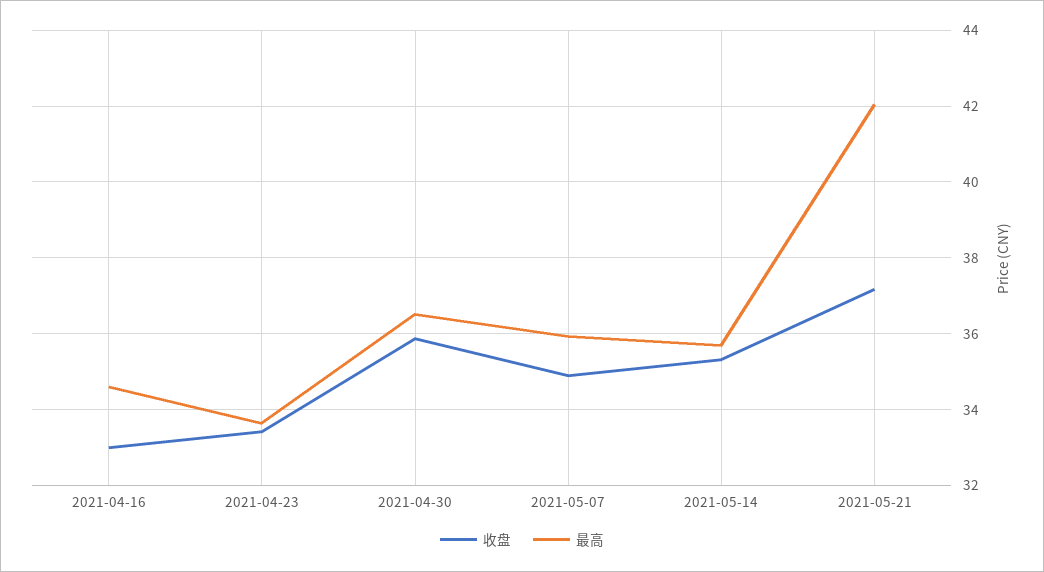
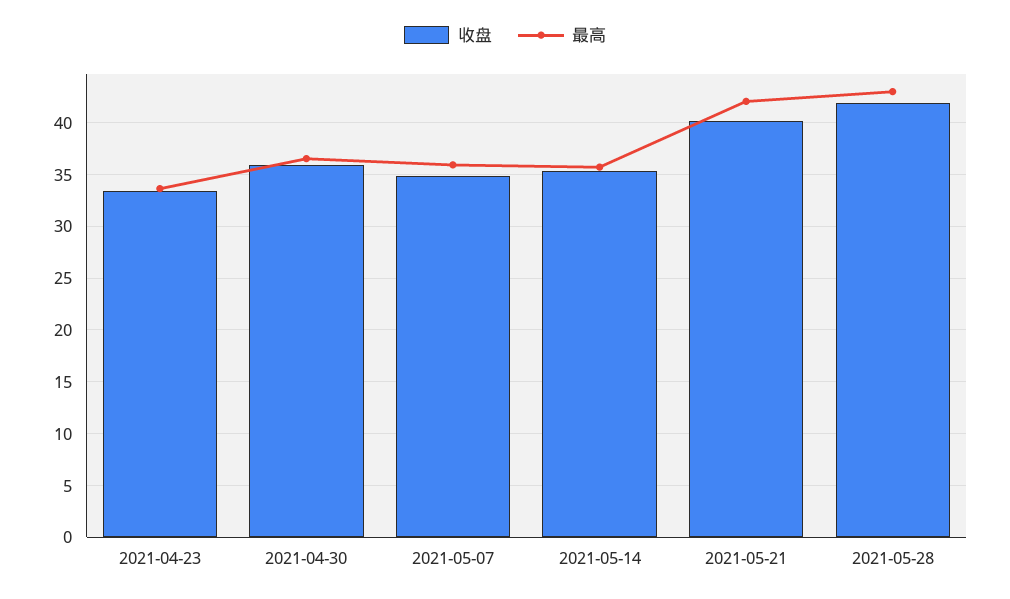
收盘, 2021-04-16: 33 -> none
最高, 2021-04-16: 34.6 -> none
收盘, 2021-05-21: 37.2 -> 40
收盘, 2021-05-28: none -> 42
最高, 2021-05-28: none -> 43

